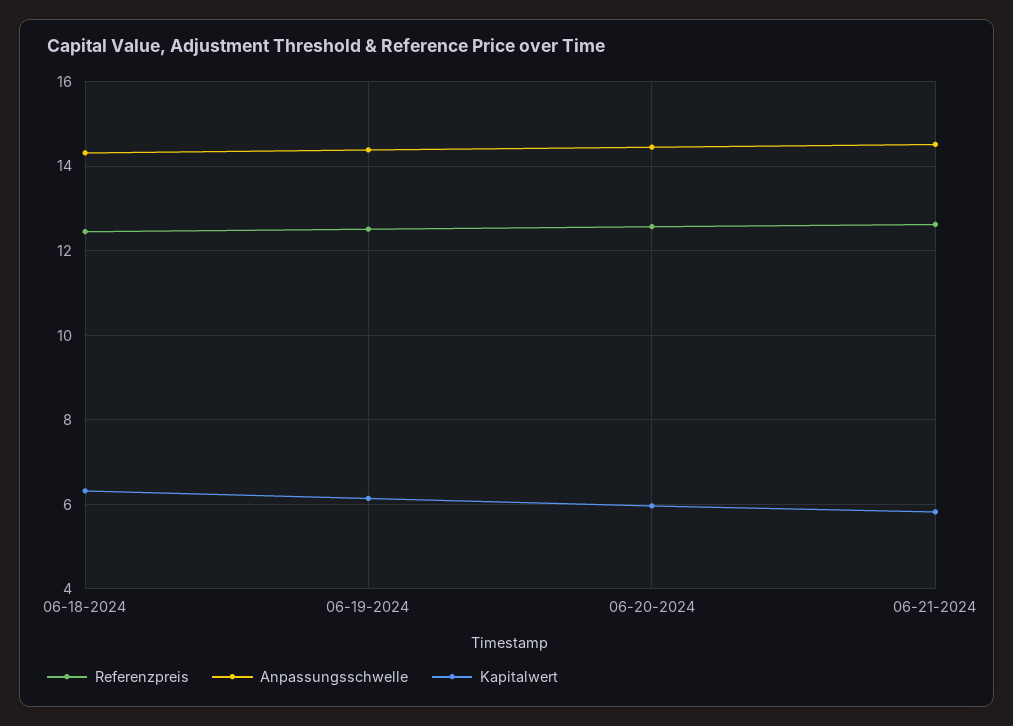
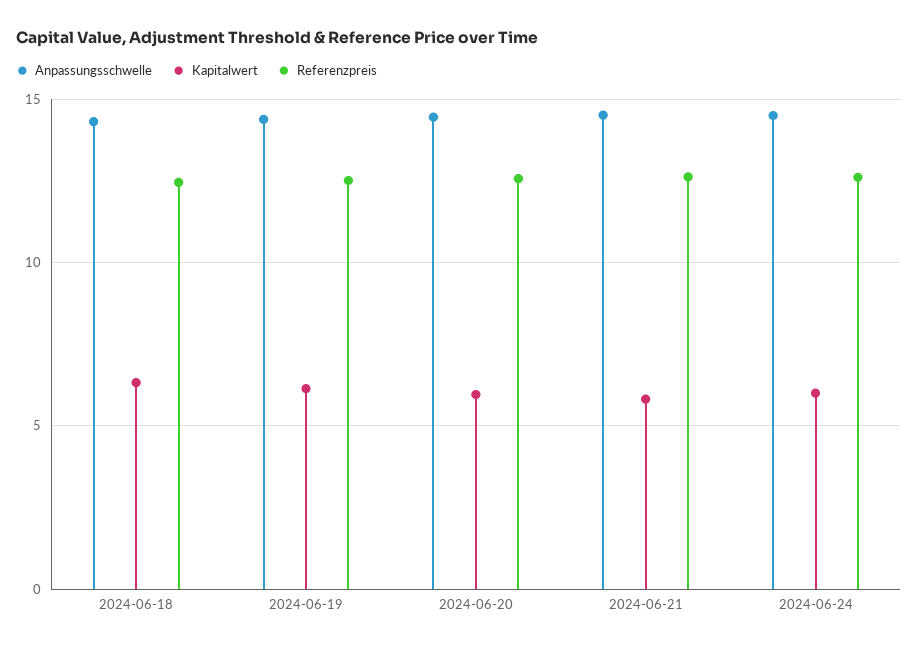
Anpassungsschwelle, 2024-06-24: none -> 14.5
Kapitalwert, 2024-06-24: none -> 6
Referenzpreis, 2024-06-24: none -> 12.5

